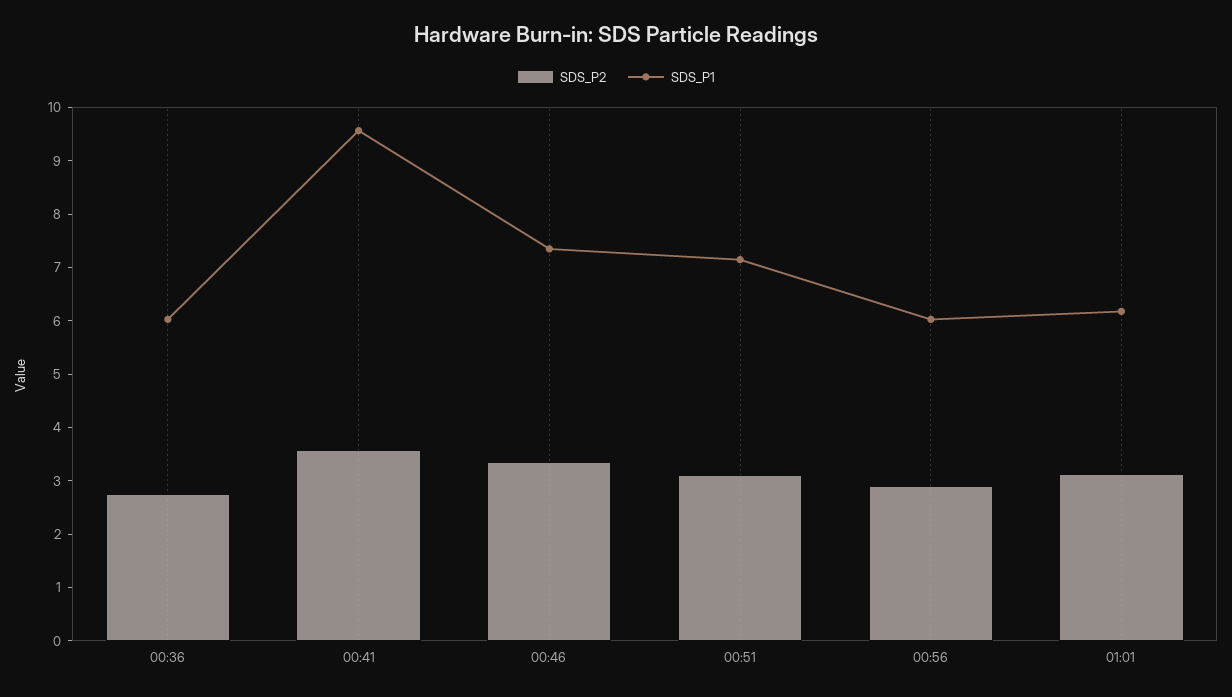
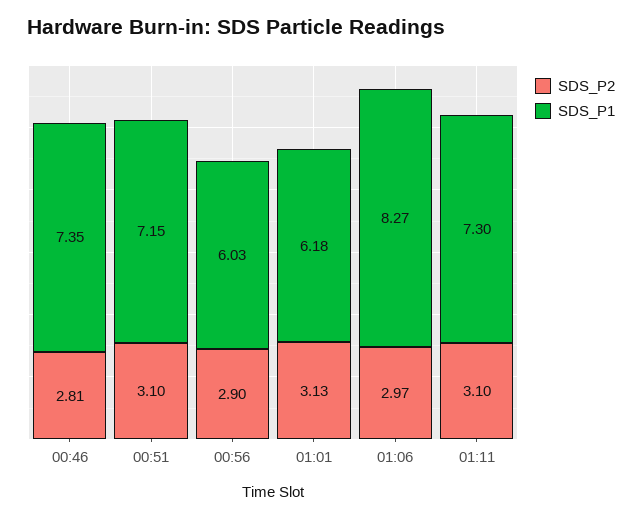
SDS_P2, 00:36: 2.8 -> none
SDS_P1, 00:36: 6 -> none
SDS_P2, 00:41: 3.6 -> none
SDS_P1, 00:41: 9.6 -> none
SDS_P2, 00:46: 3.4 -> 2.81
SDS_P2, 01:06: none -> 2.97
SDS_P1, 01:06: none -> 8.27
SDS_P2, 01:11: none -> 3.1
SDS_P1, 01:11: none -> 7.3

